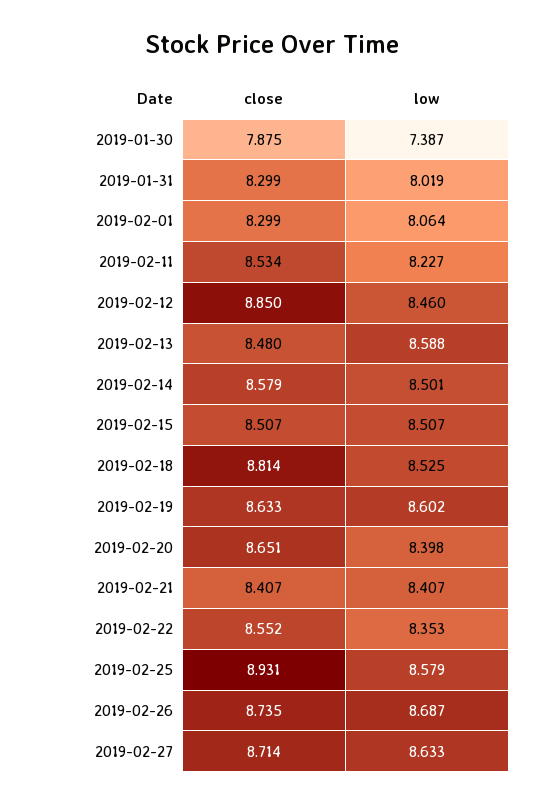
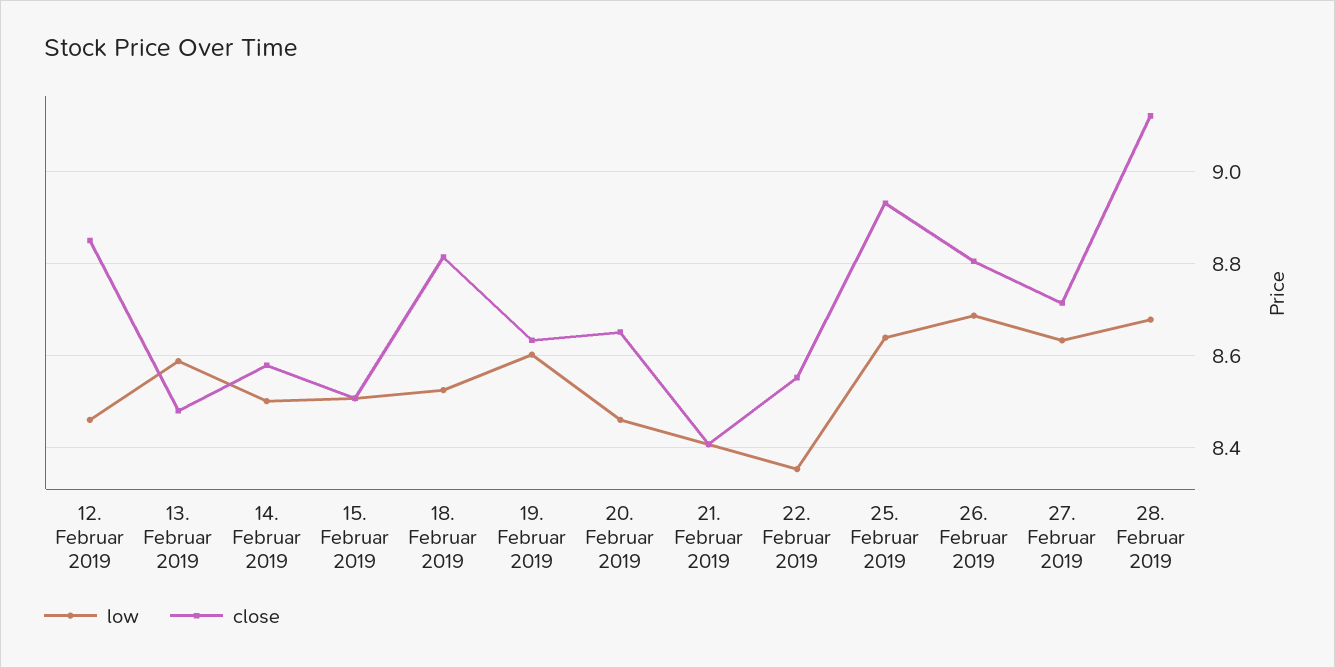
close, 2019-01-30: 7.875 -> none
low, 2019-01-30: 7.387 -> none
close, 2019-01-31: 8.299 -> none
low, 2019-01-31: 8.019 -> none
close, 2019-02-01: 8.299 -> none
low, 2019-02-01: 8.064 -> none
close, 2019-02-11: 8.534 -> none
low, 2019-02-11: 8.227 -> none
low, 2019-02-20: 8.398 -> 8.46
low, 2019-02-25: 8.579 -> 8.64
close, 2019-02-26: 8.735 -> 8.8
low, 28. Februar 2019: none -> 8.68
close, 28. Februar 2019: none -> 9.12

